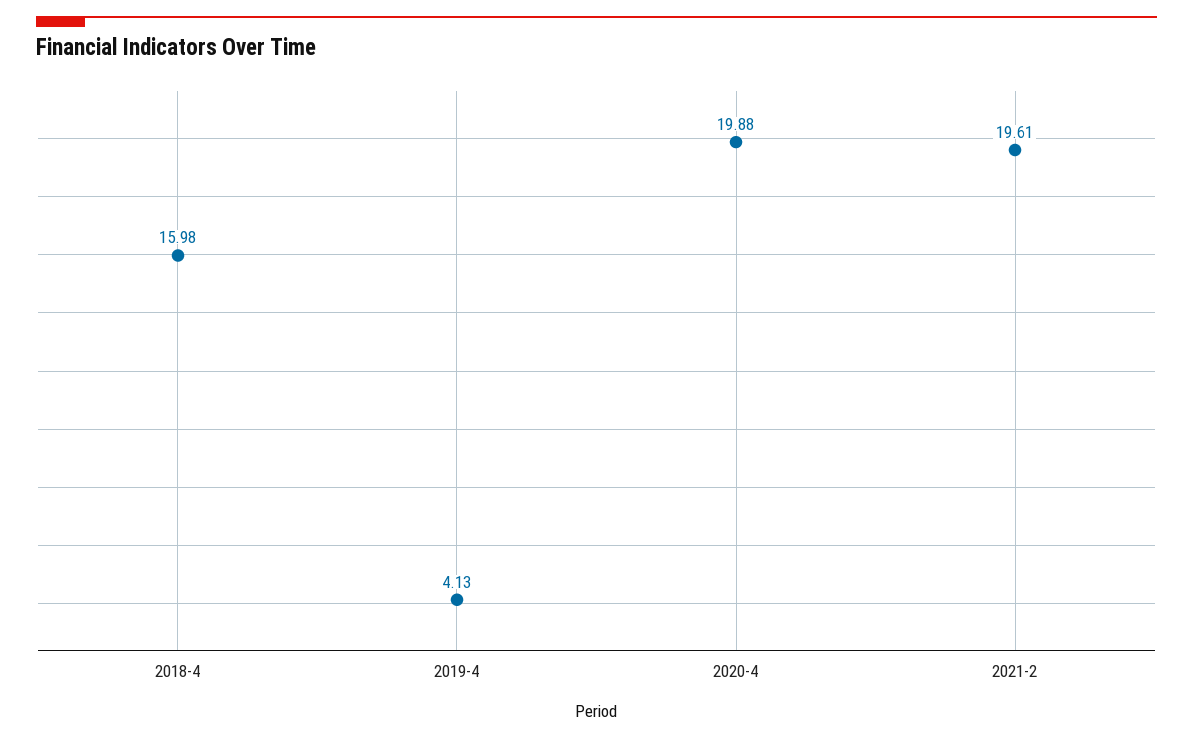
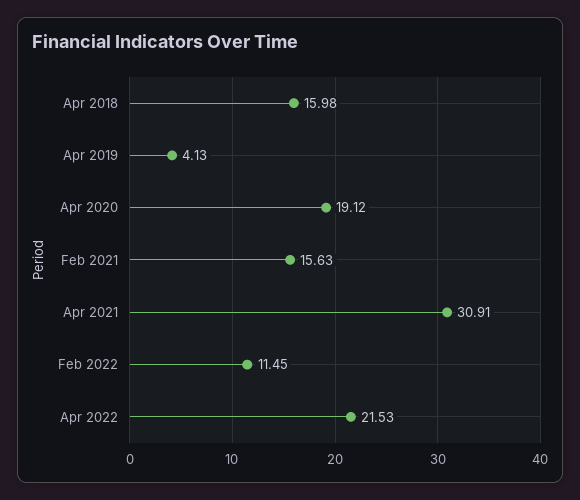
2020-4: 19.88 -> 19.12
2021-2: 19.61 -> 15.63
Apr 2021: none -> 30.91
Feb 2022: none -> 11.45
Apr 2022: none -> 21.53

